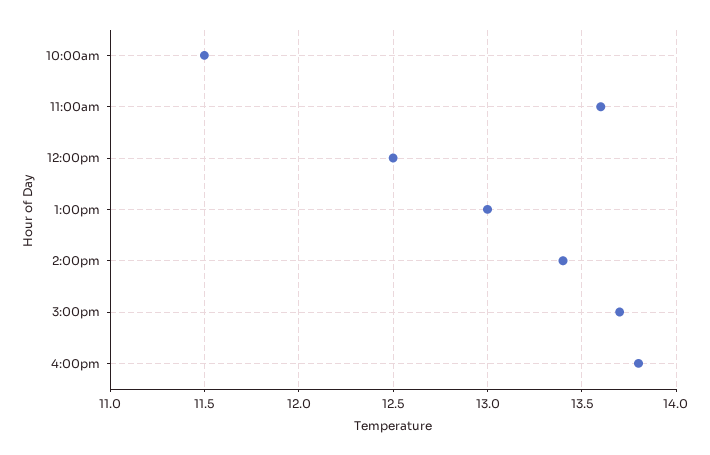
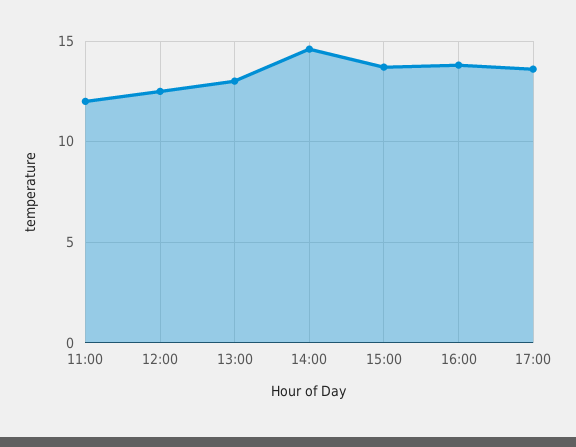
10:00am: 11.5 -> none
11:00am: 13.6 -> 12
2:00pm: 13.4 -> 14.5
17:00: none -> 13.5

